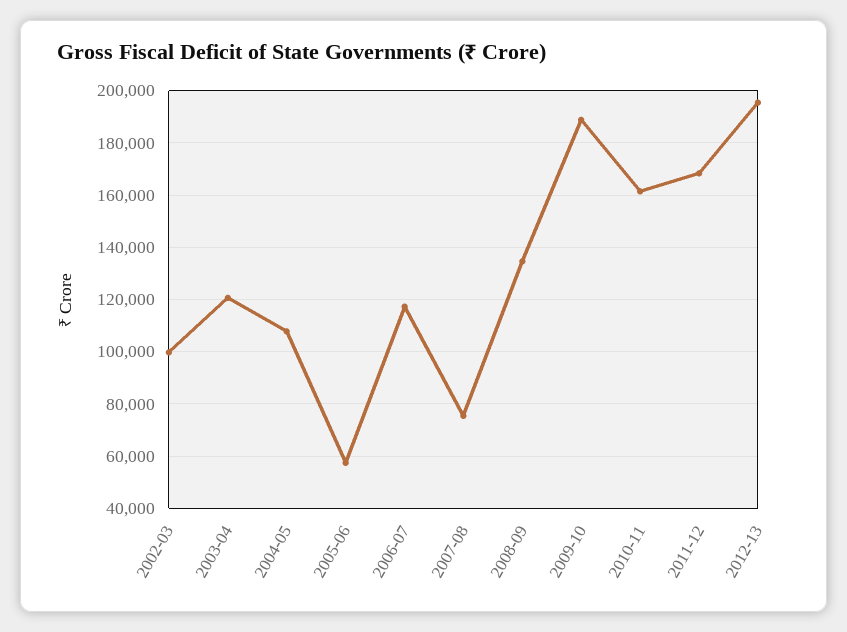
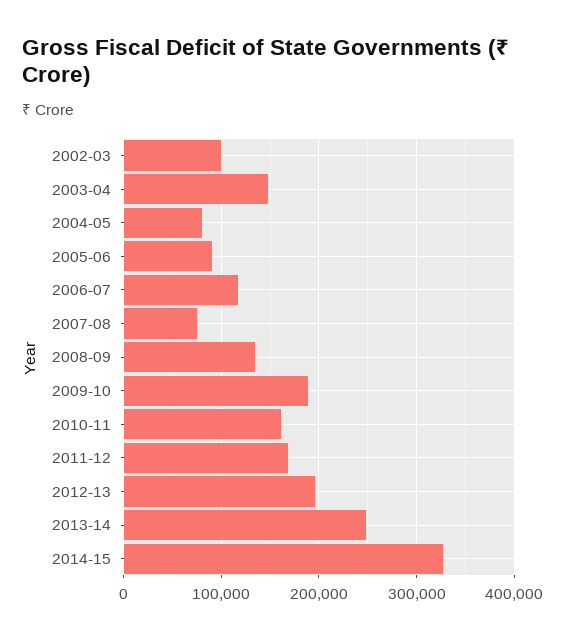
2003-04: 120000 -> 150000
2004-05: 107500 -> 80000
2005-06: 57500 -> 90000
2013-14: none -> 250000
2014-15: none -> 330000

